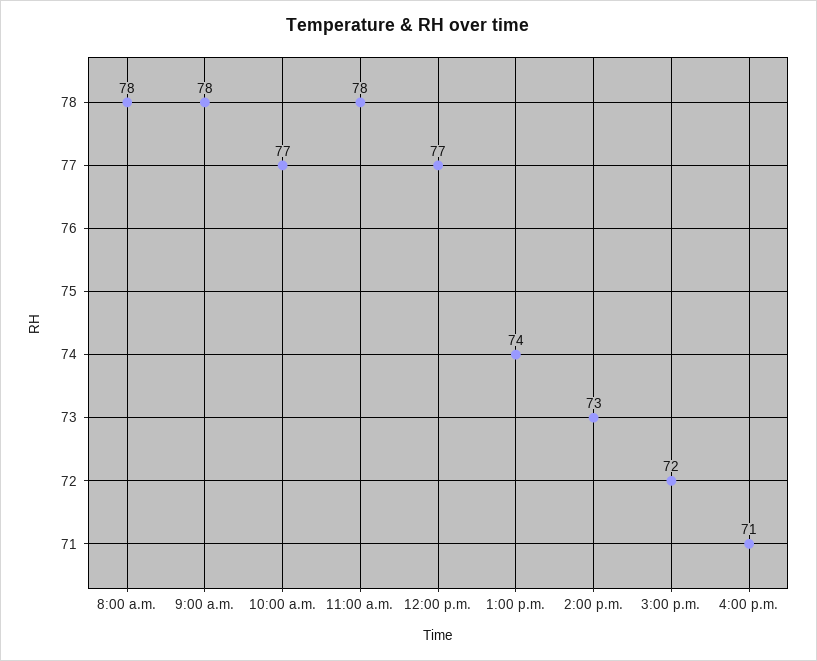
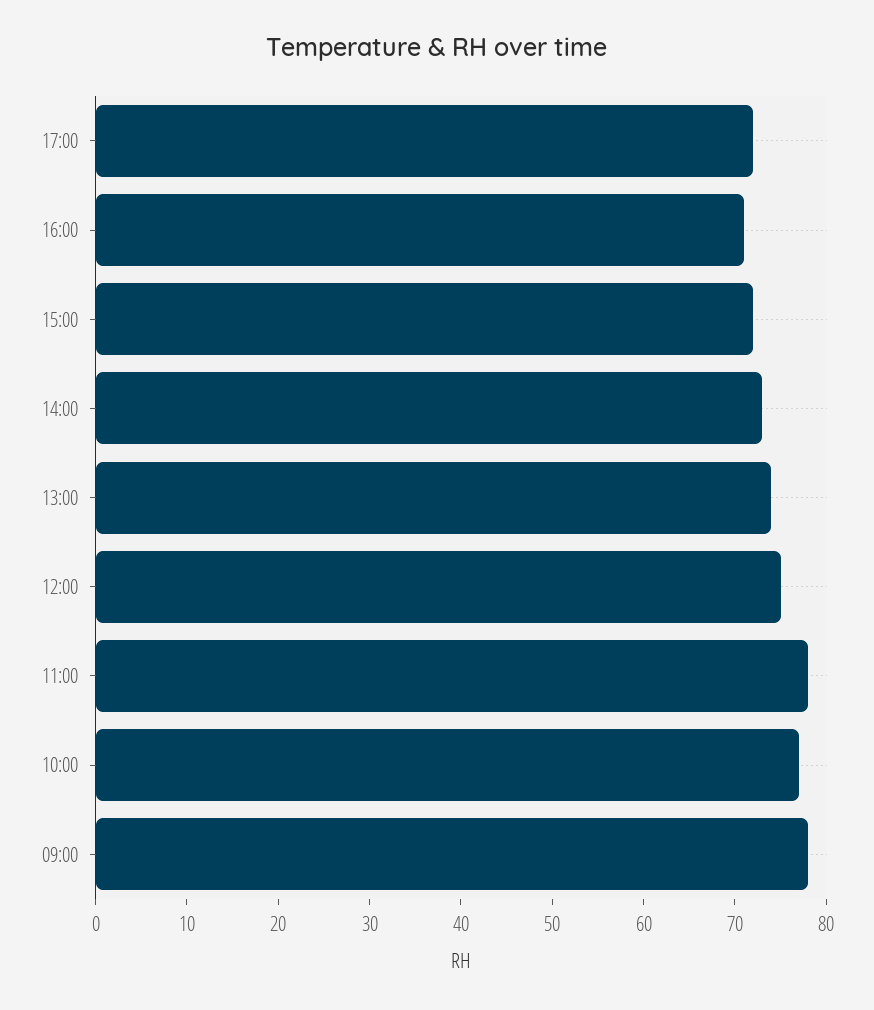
8:00 a.m.: 78 -> none
12:00 p.m.: 77 -> 75
17:00: none -> 72

